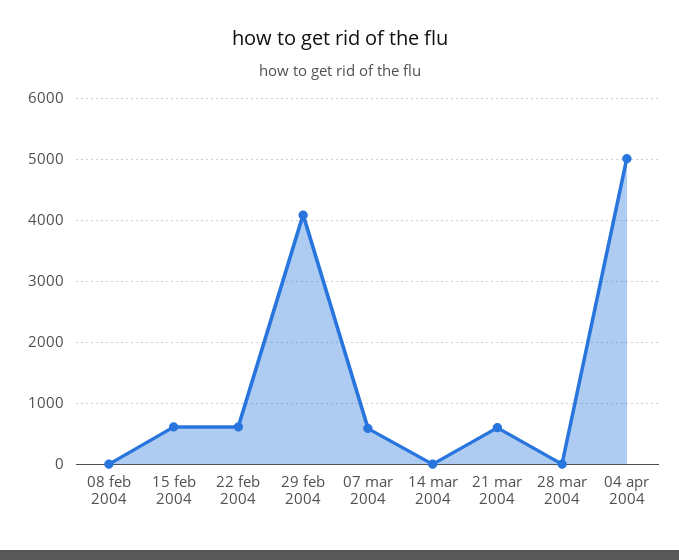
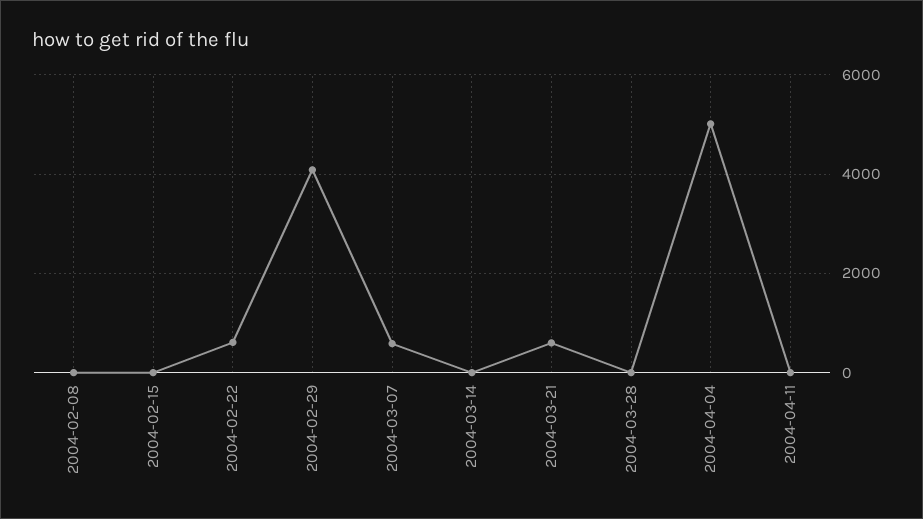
15 feb 2004: 600 -> 0
2004-04-11: none -> 0

